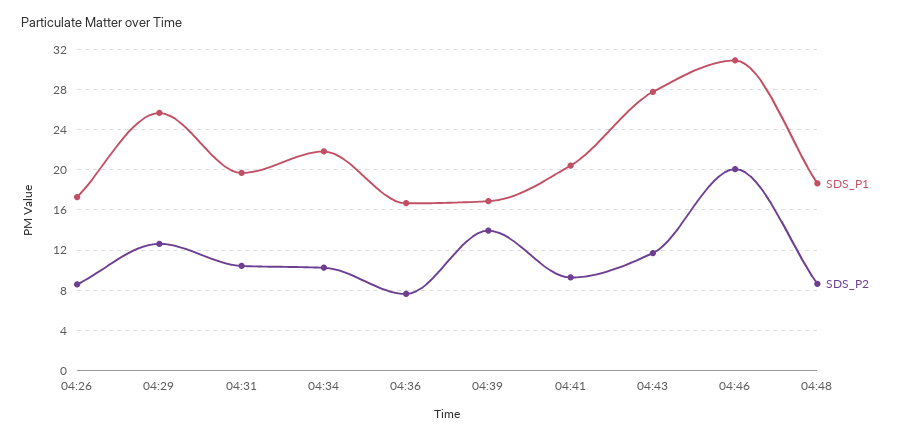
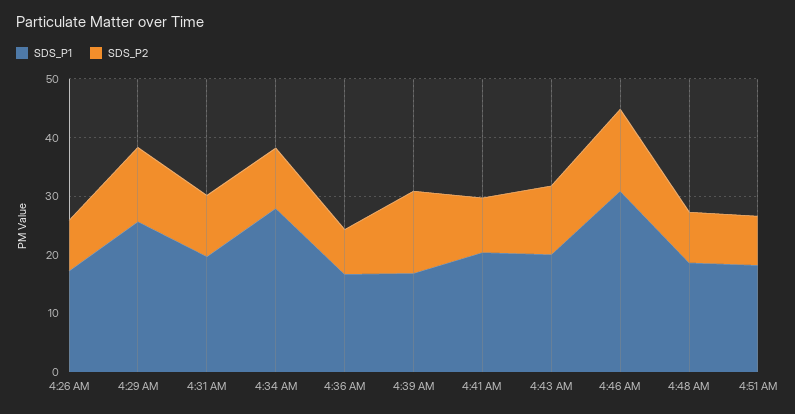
SDS_P1, 04:34: 22 -> 28
SDS_P1, 04:43: 28 -> 20
SDS_P2, 04:46: 20 -> 14
SDS_P1, 4:51 AM: none -> 18
SDS_P2, 4:51 AM: none -> 8

